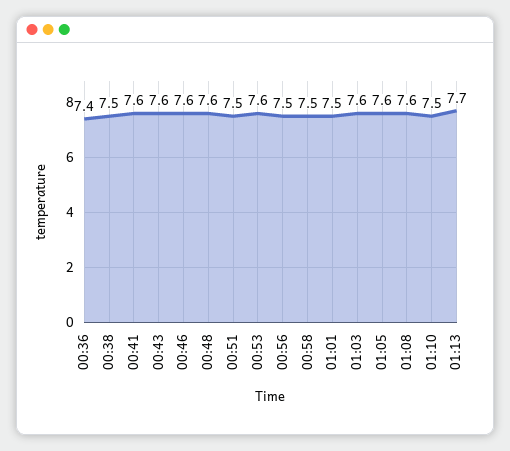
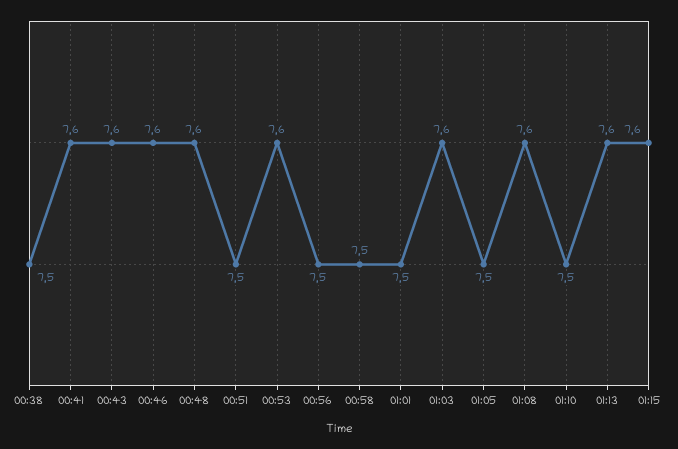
00:36: 7.4 -> none
01:05: 7.6 -> 7.5
01:13: 7.7 -> 7.6
01:15: none -> 7.6

